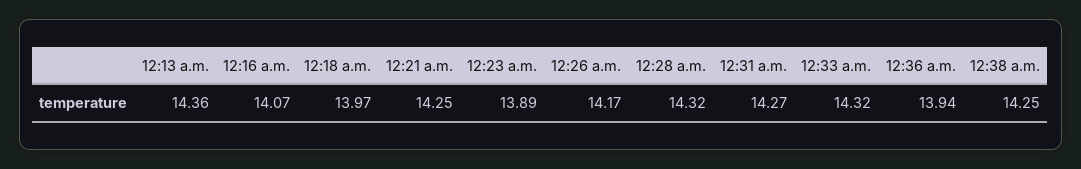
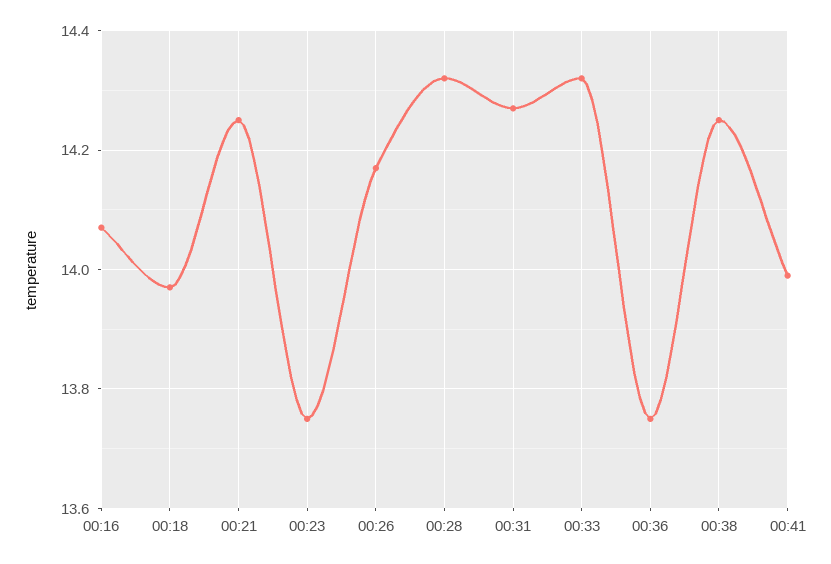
12:13 a.m.: 14.36 -> none
12:23 a.m.: 13.89 -> 13.75
12:36 a.m.: 13.94 -> 13.75
00:41: none -> 14

